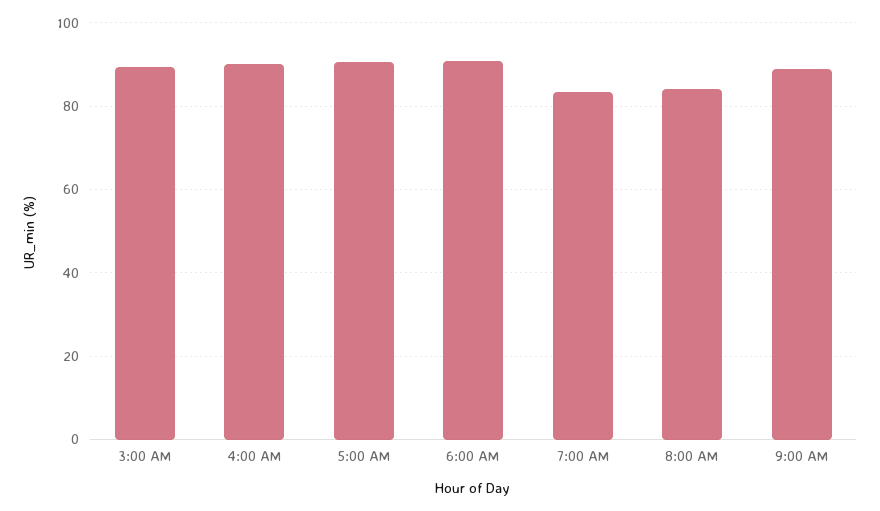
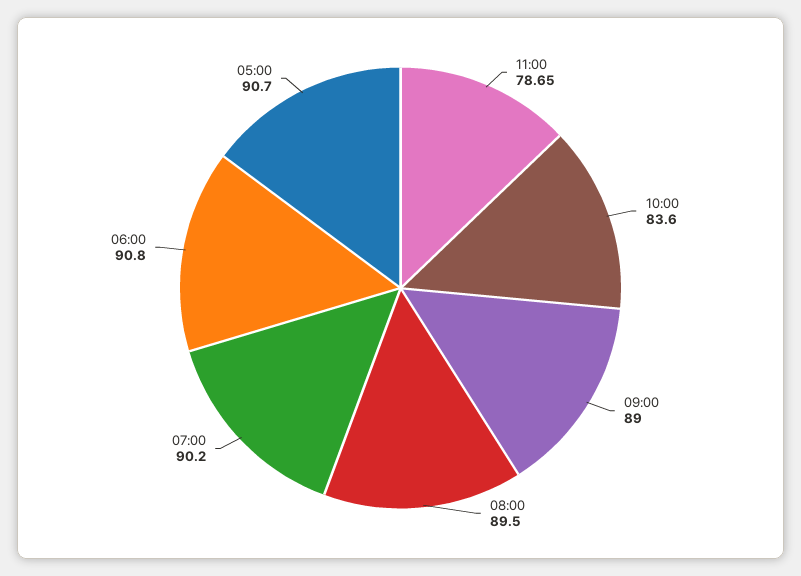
3:00 AM: 90 -> none
4:00 AM: 90 -> none
7:00 AM: 84 -> 90.2
8:00 AM: 84 -> 89.5
11:00: none -> 78.65
10:00: none -> 83.6

